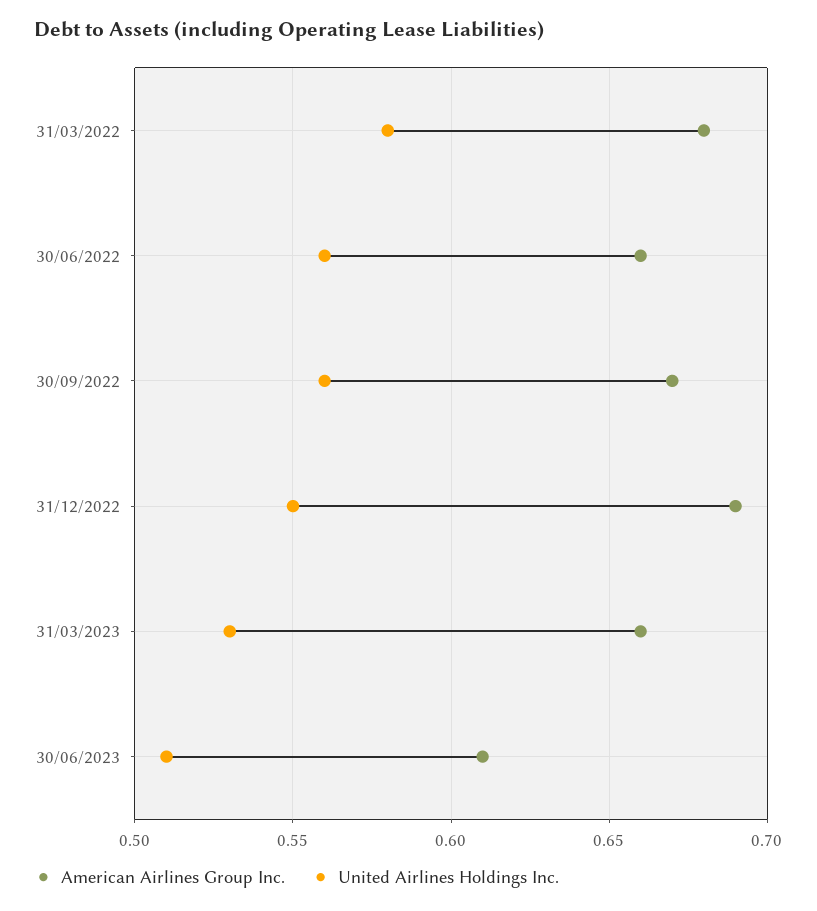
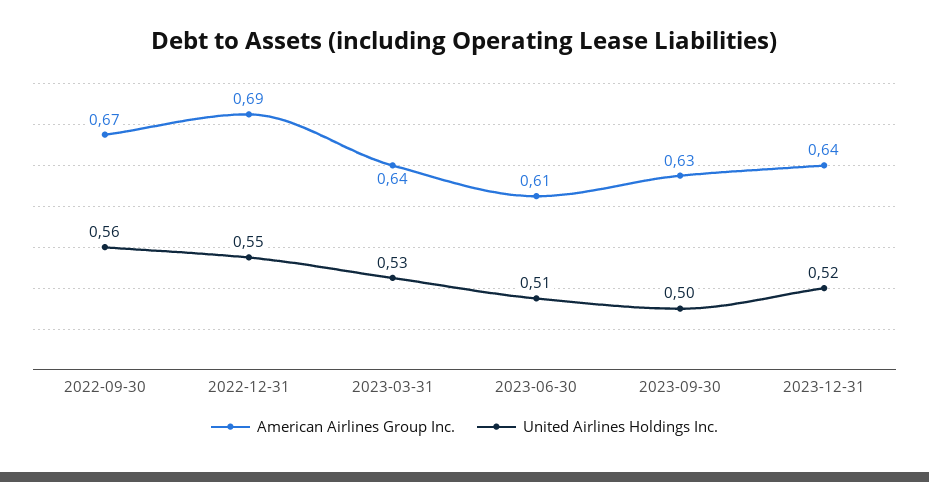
American Airlines Group Inc., 31/03/2022: 0.68 -> none
United Airlines Holdings Inc., 31/03/2022: 0.58 -> none
American Airlines Group Inc., 30/06/2022: 0.66 -> none
United Airlines Holdings Inc., 30/06/2022: 0.56 -> none
American Airlines Group Inc., 31/03/2023: 0.66 -> 0.64
American Airlines Group Inc., 2023-09-30: none -> 0.63
United Airlines Holdings Inc., 2023-09-30: none -> 0.5
American Airlines Group Inc., 2023-12-31: none -> 0.64
United Airlines Holdings Inc., 2023-12-31: none -> 0.52

